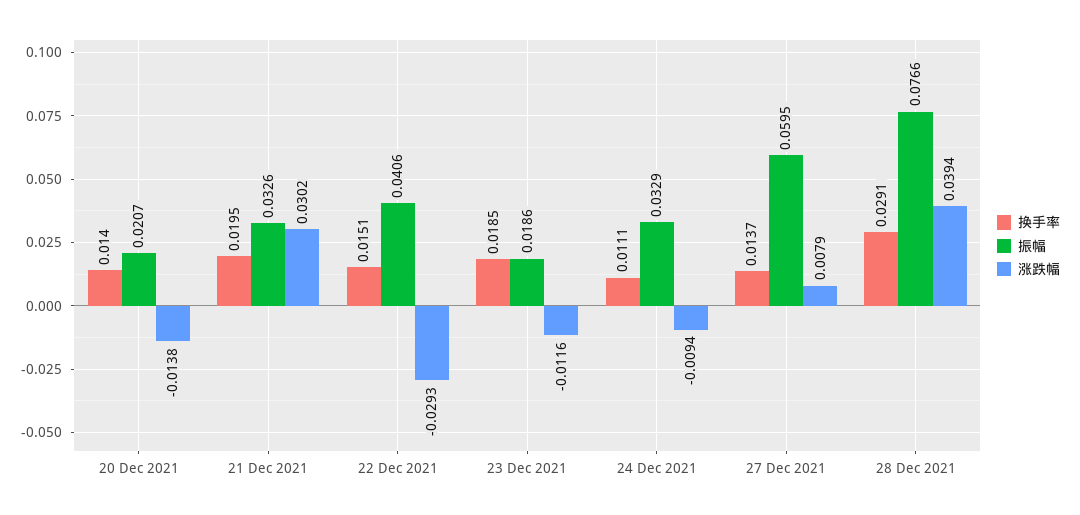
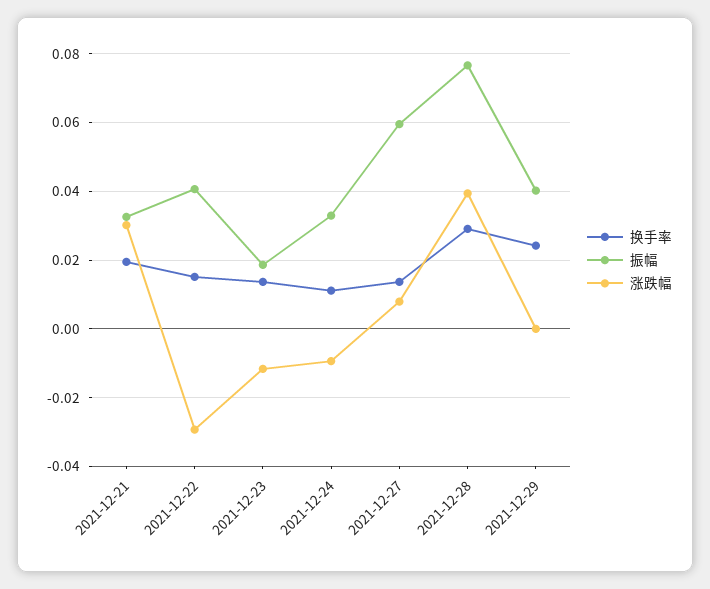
换手率, 20 Dec 2021: 0.014 -> none
振幅, 20 Dec 2021: 0.0207 -> none
涨跌幅, 20 Dec 2021: -0.0138 -> none
换手率, 23 Dec 2021: 0.0185 -> 0.014
换手率, 2021-12-29: none -> 0.024
振幅, 2021-12-29: none -> 0.04
涨跌幅, 2021-12-29: none -> 0

